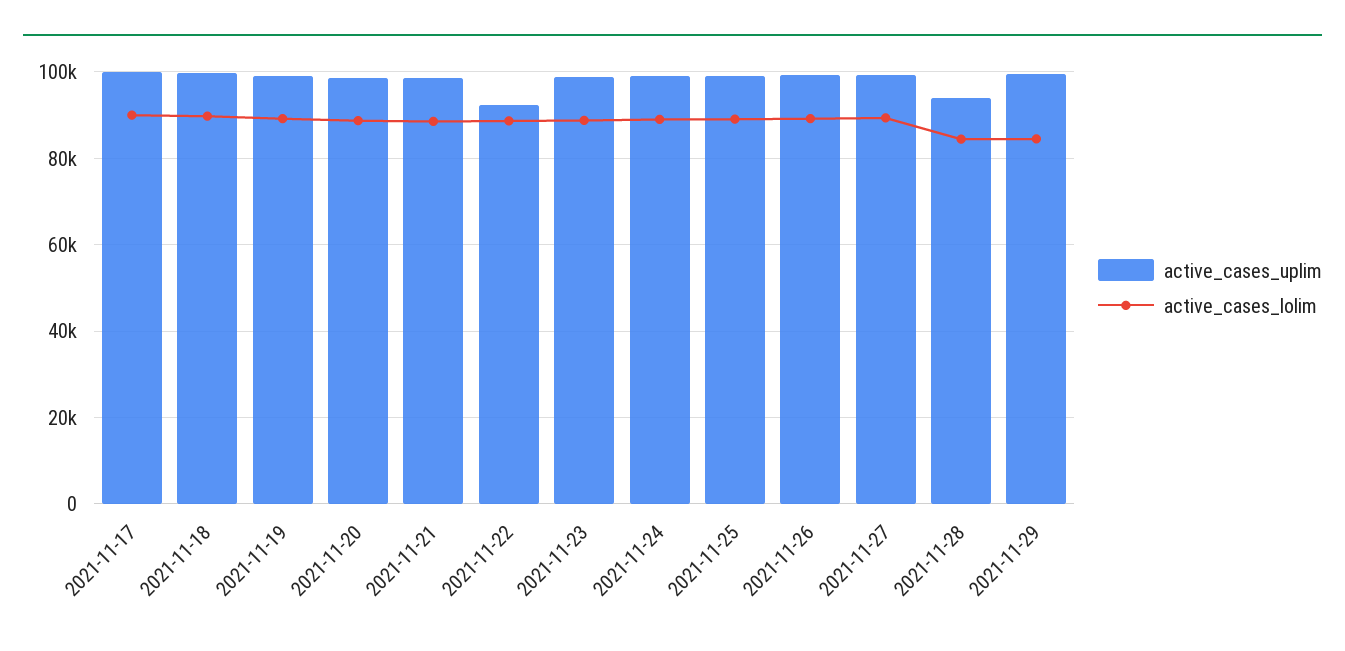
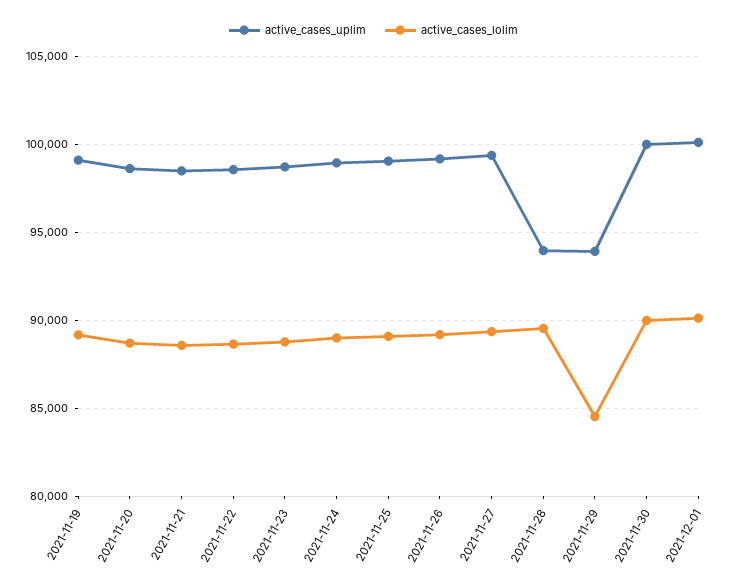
active_cases_uplim, 2021-11-17: 100000 -> none
active_cases_lolim, 2021-11-17: 90000 -> none
active_cases_uplim, 2021-11-18: 100000 -> none
active_cases_lolim, 2021-11-18: 90000 -> none
active_cases_uplim, 2021-11-22: 92000 -> 98500
active_cases_lolim, 2021-11-28: 84000 -> 89500
active_cases_uplim, 2021-11-29: 100000 -> 94000
active_cases_uplim, 2021-11-30: none -> 100000
active_cases_lolim, 2021-11-30: none -> 90000
active_cases_uplim, 2021-12-01: none -> 100000
active_cases_lolim, 2021-12-01: none -> 90000

